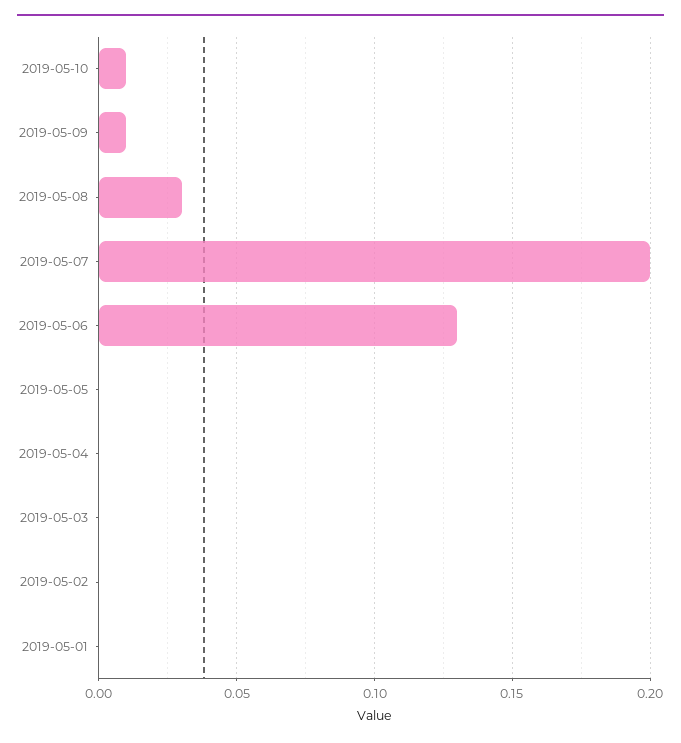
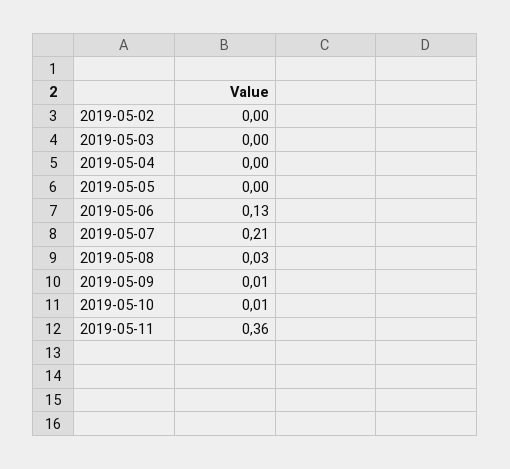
2019-05-07: 0.2 -> 0.21
2019-05-01: 0 -> none
2019-05-11: none -> 0.36

